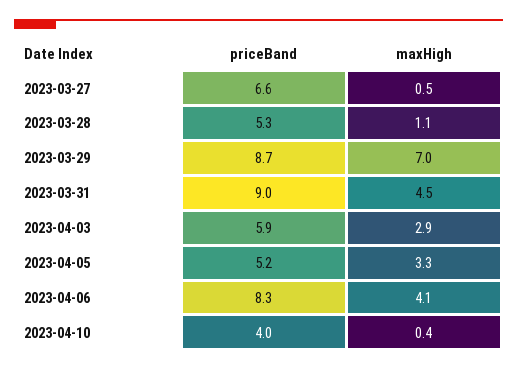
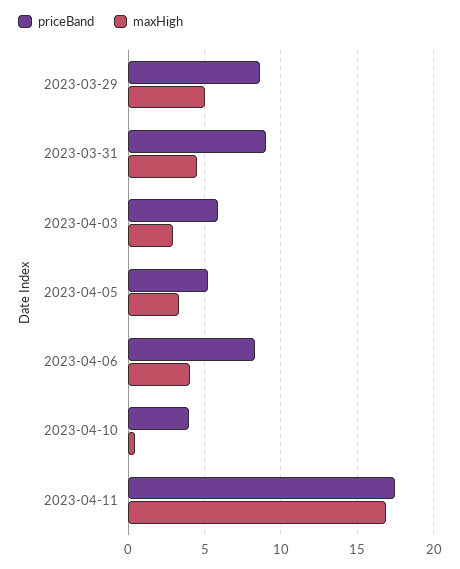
priceBand, 2023-03-27: 6.6 -> none
maxHigh, 2023-03-27: 0.5 -> none
priceBand, 2023-03-28: 5.3 -> none
maxHigh, 2023-03-28: 1.1 -> none
maxHigh, 2023-03-29: 7 -> 5
priceBand, 2023-04-11: none -> 17.5
maxHigh, 2023-04-11: none -> 17

